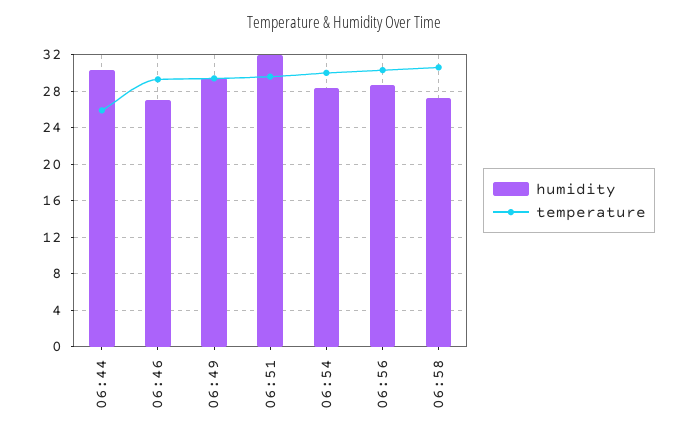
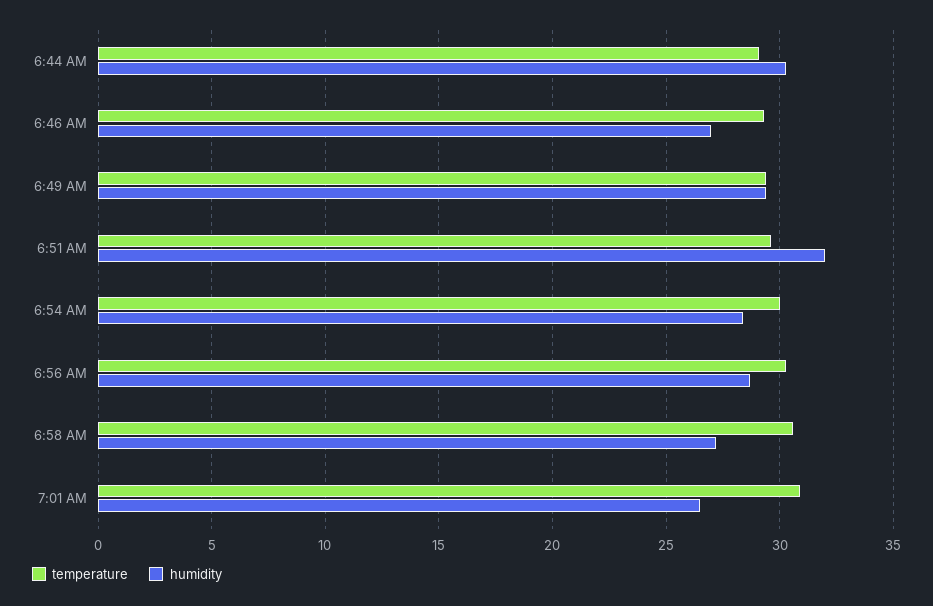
temperature, 06:44: 26 -> 29
temperature, 7:01 AM: none -> 31
humidity, 7:01 AM: none -> 26.5

